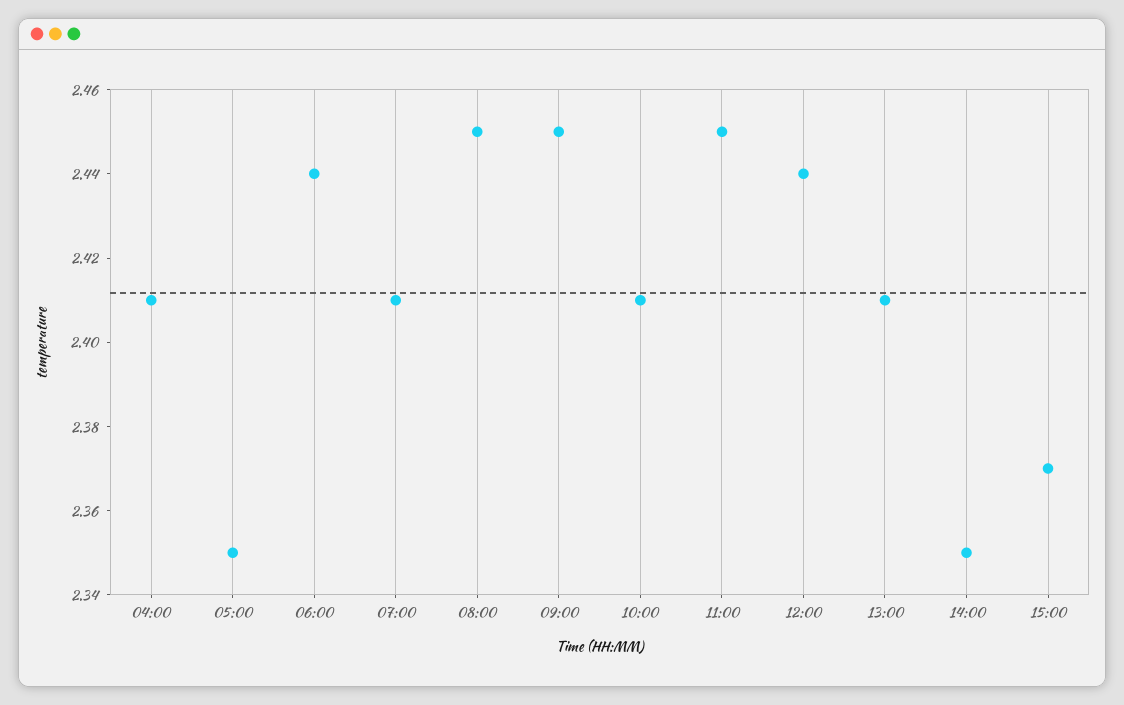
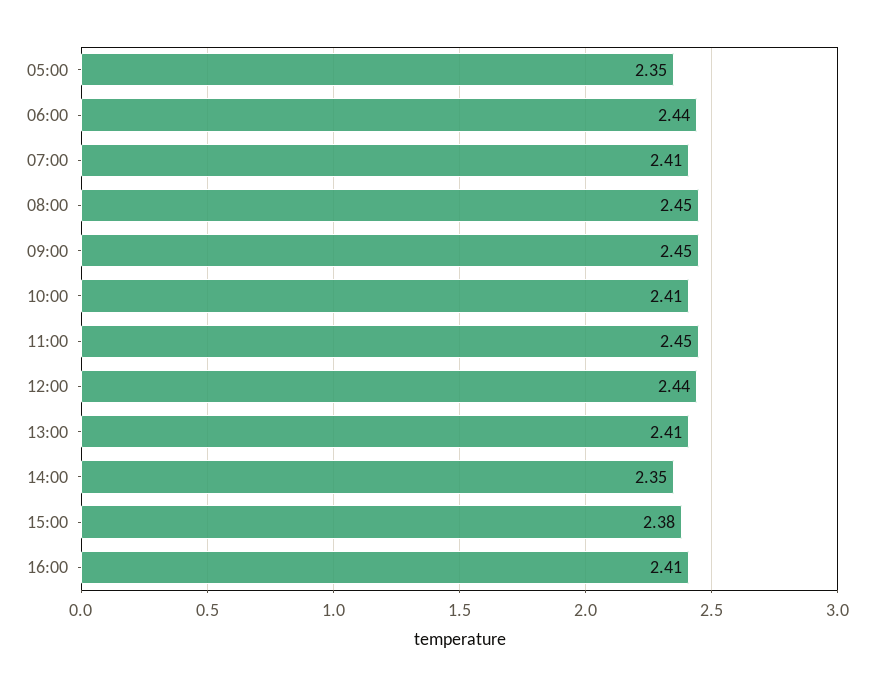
04:00: 2.41 -> none
15:00: 2.37 -> 2.38
16:00: none -> 2.41

